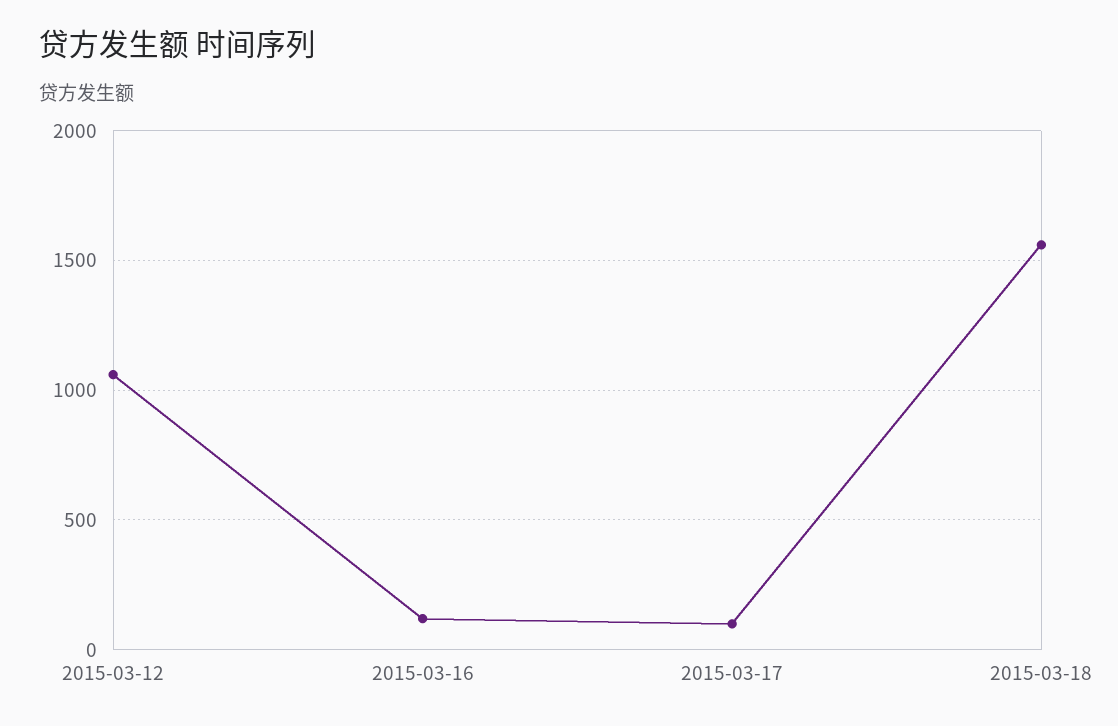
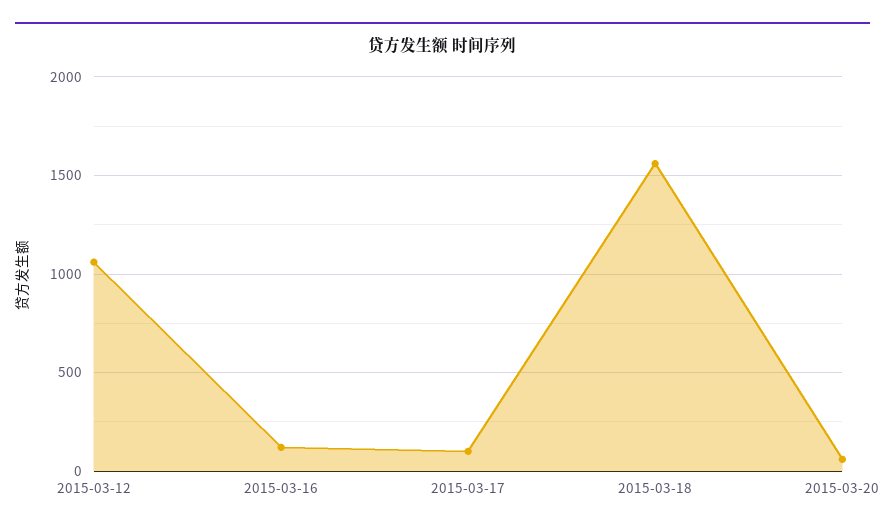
2015-03-20: none -> 50

